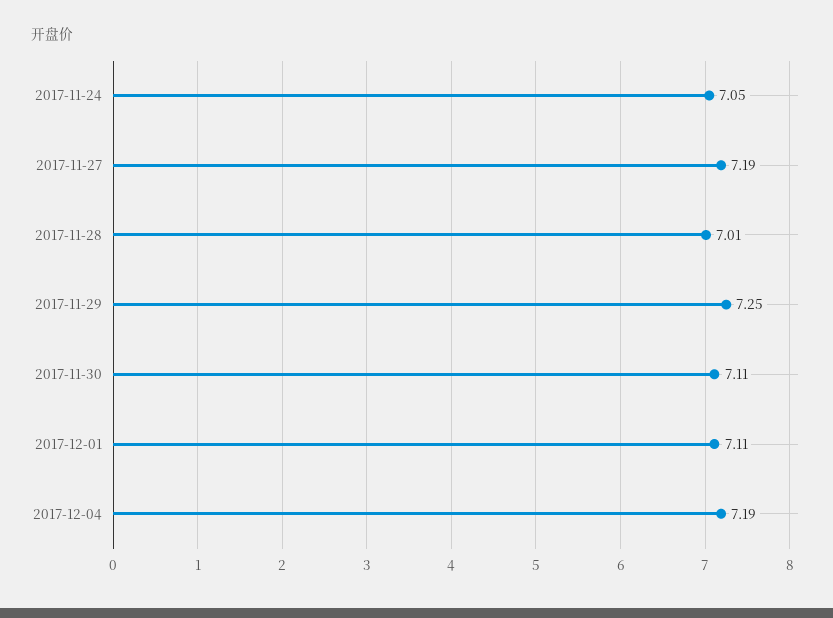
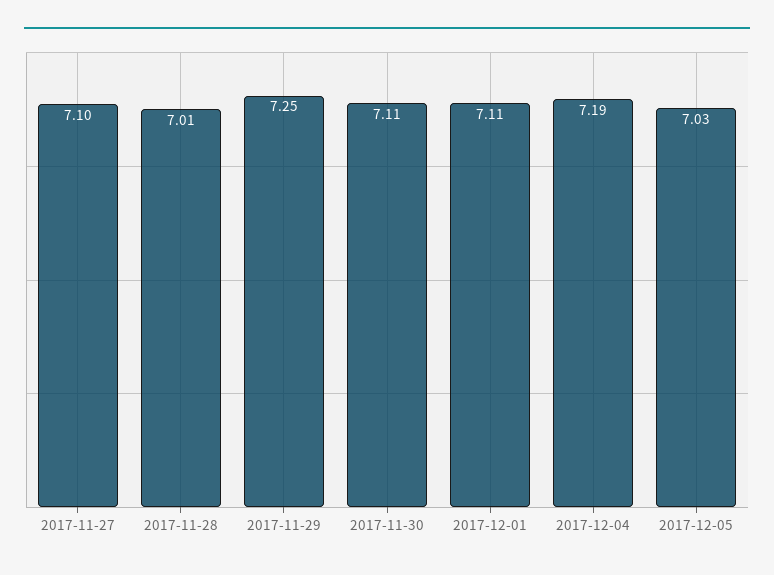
2017-11-24: 7.05 -> none
2017-11-27: 7.19 -> 7.1
2017-12-05: none -> 7.03

